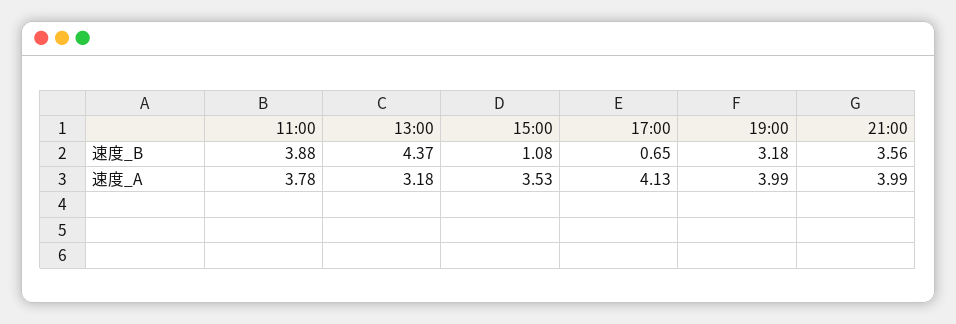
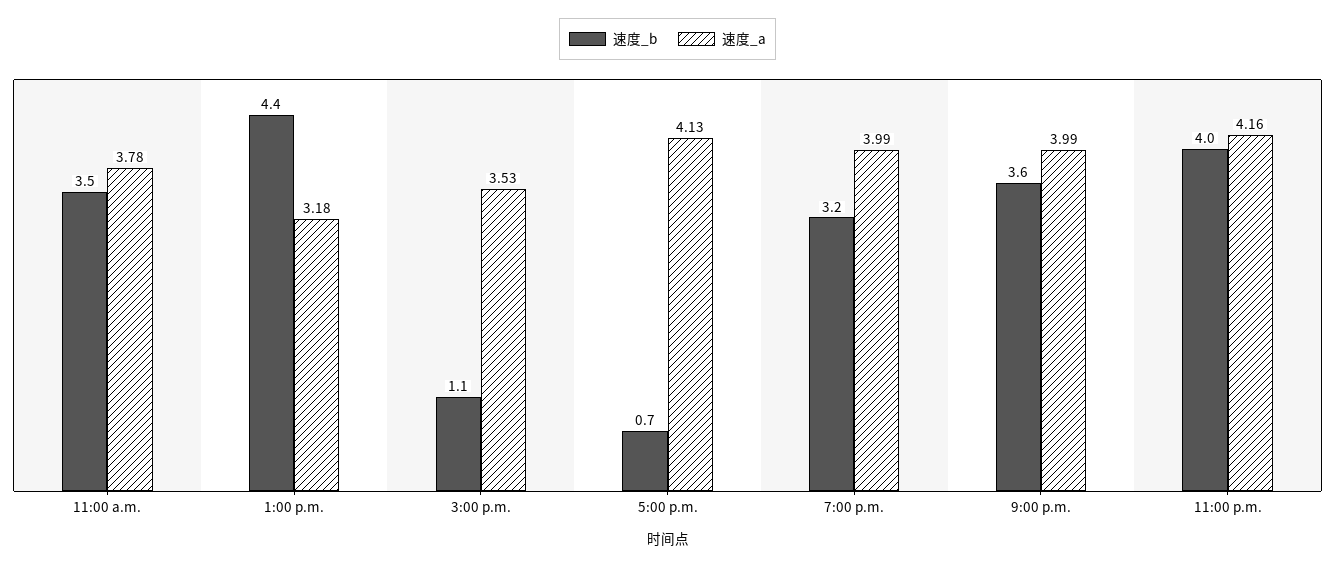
速度_B, 11:00: 3.88 -> 3.5
速度_B, 11:00 p.m.: none -> 4
速度_A, 11:00 p.m.: none -> 4.16

